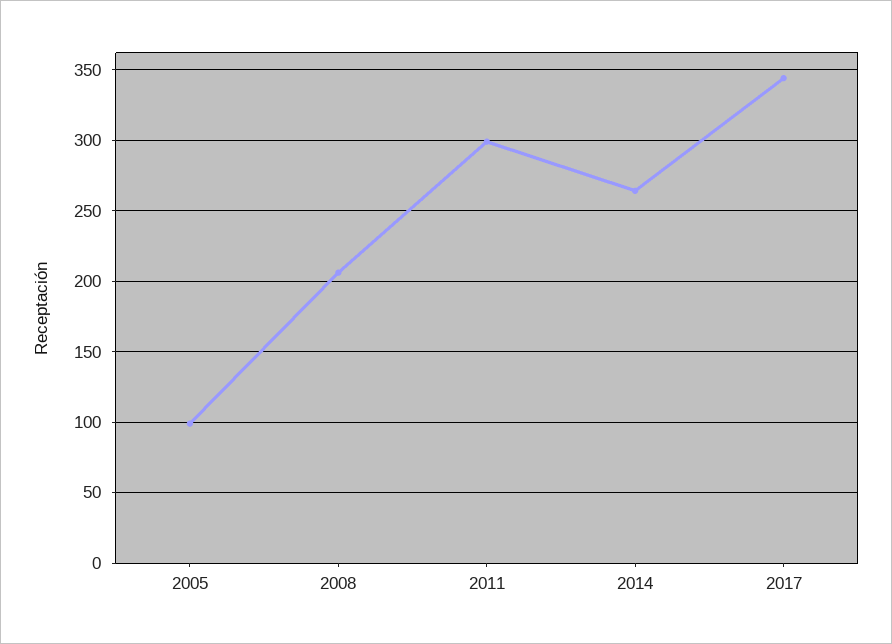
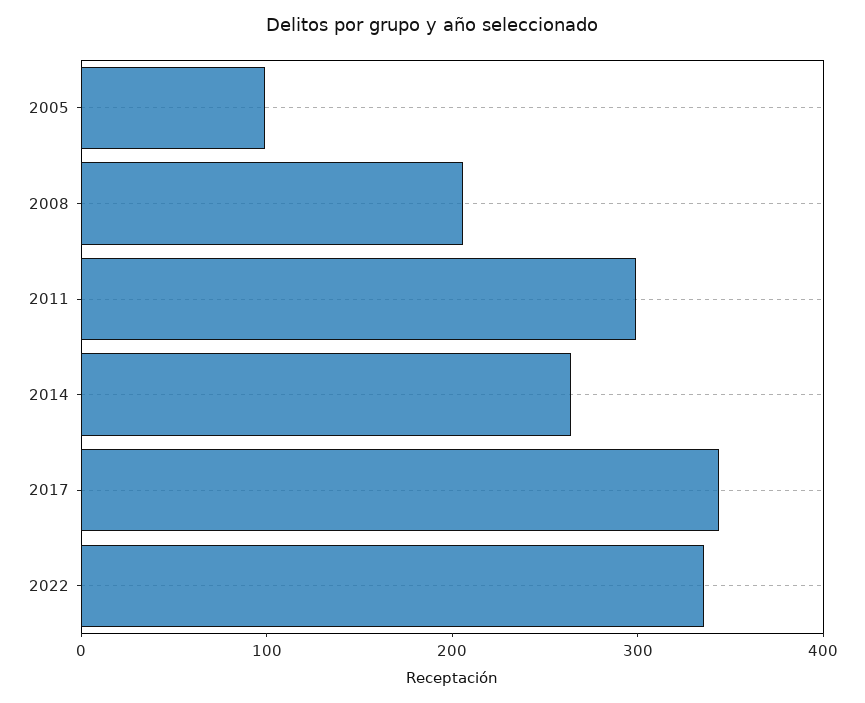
2022: none -> 340

